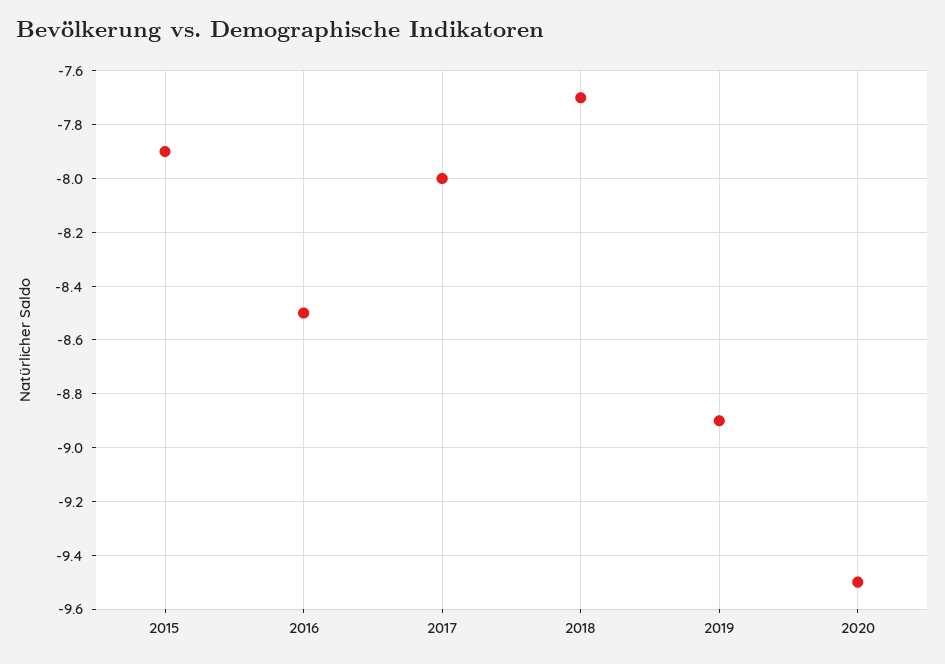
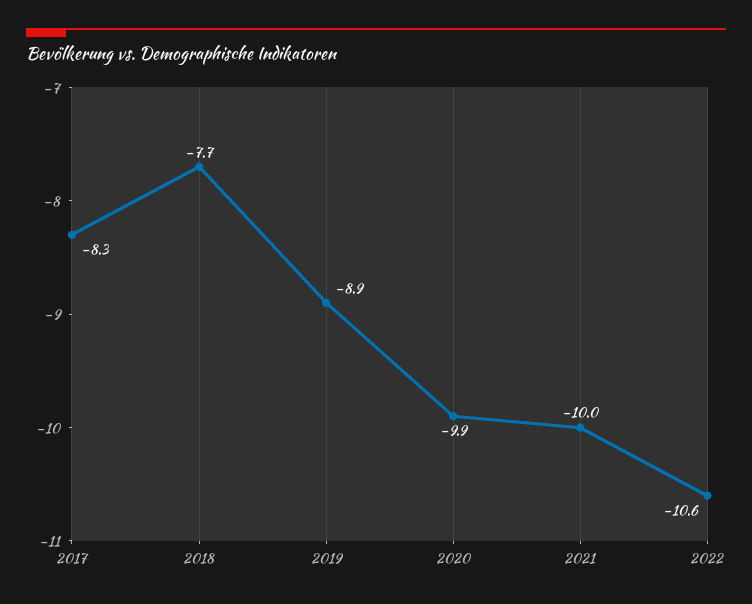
2015: -7.9 -> none
2016: -8.5 -> none
2017: -8 -> -8.3
2020: -9.5 -> -9.9
2021: none -> -10
2022: none -> -10.6

